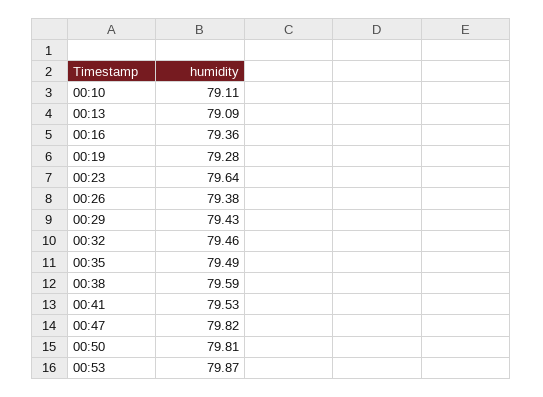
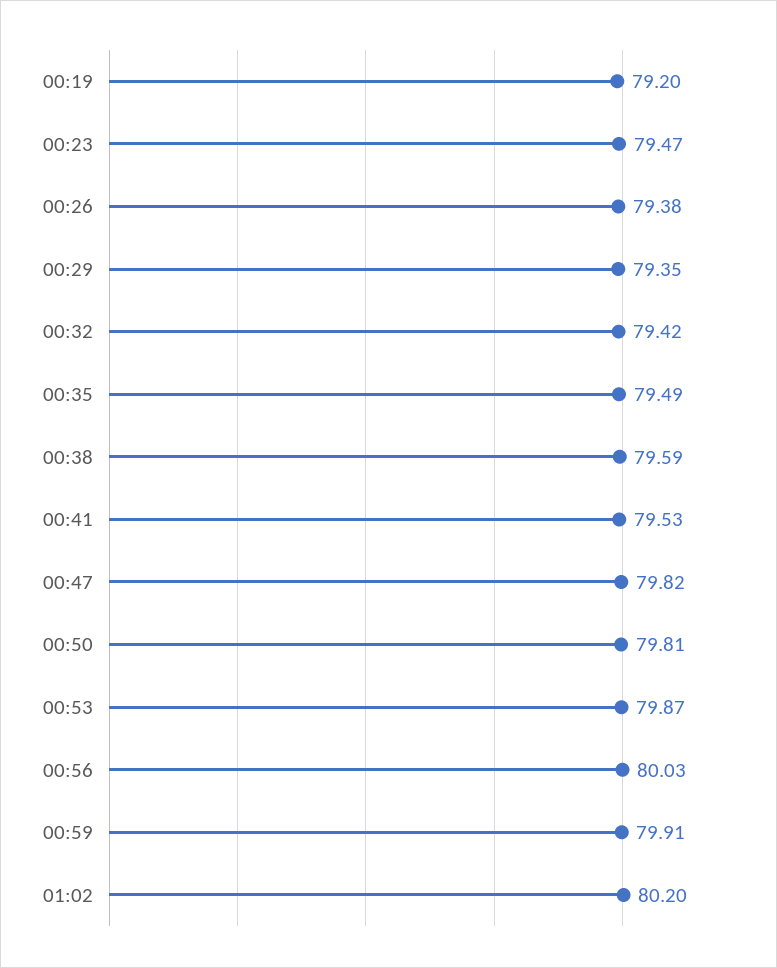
00:10: 79.11 -> none
00:13: 79.09 -> none
00:16: 79.36 -> none
00:19: 79.28 -> 79.2
00:23: 79.64 -> 79.47
00:29: 79.43 -> 79.35
00:32: 79.46 -> 79.42
00:56: none -> 80.03
00:59: none -> 79.91
01:02: none -> 80.2

